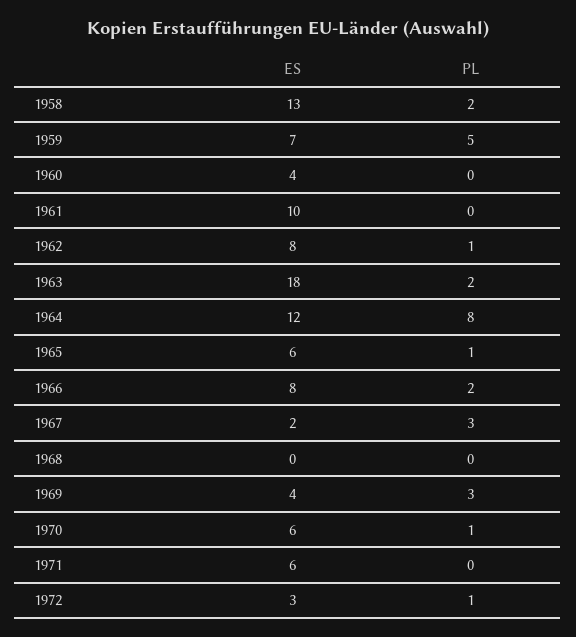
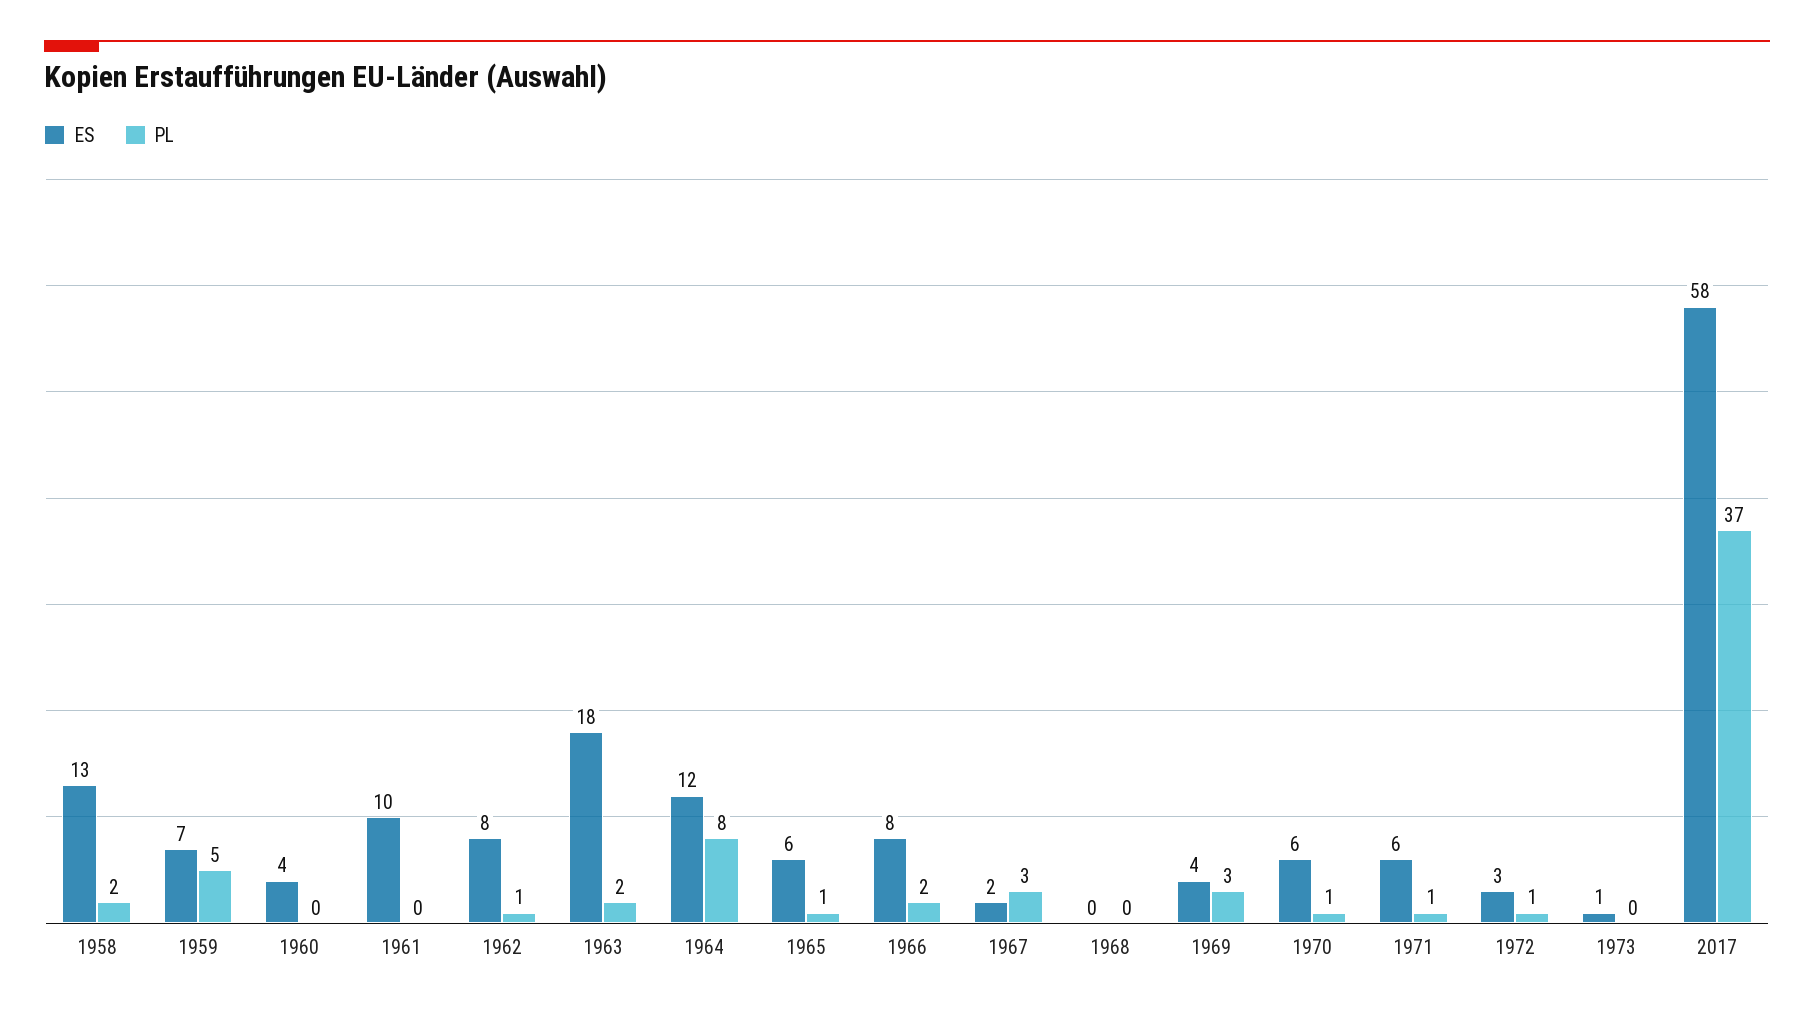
PL, 1971: 0 -> 1
ES, 1973: none -> 1
PL, 1973: none -> 0
ES, 2017: none -> 58
PL, 2017: none -> 37

